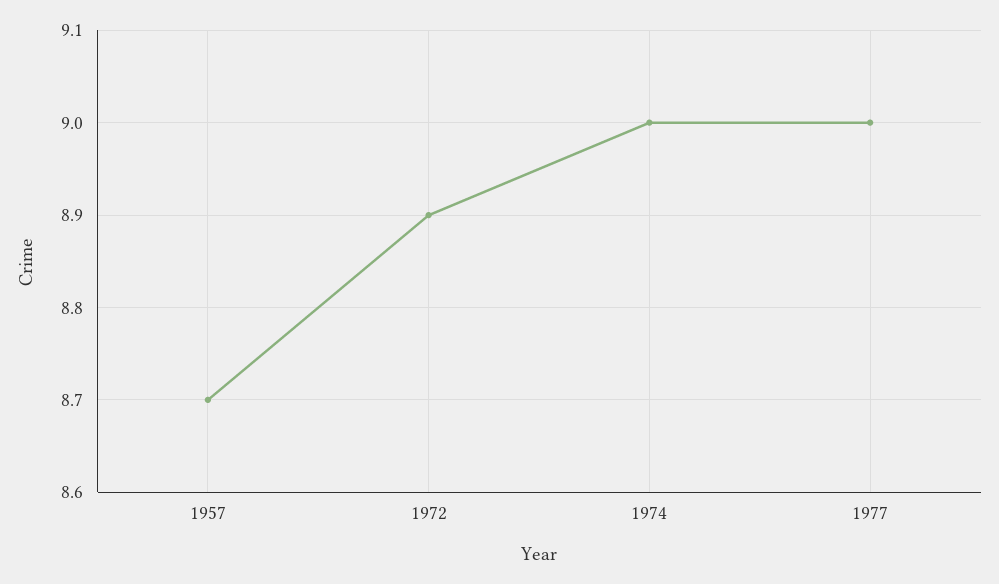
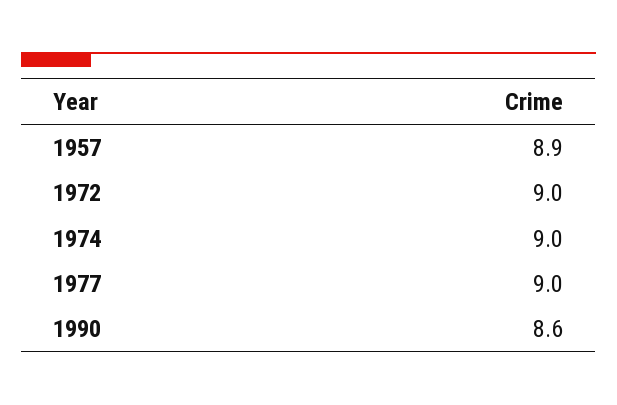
1957: 8.7 -> 8.9
1972: 8.9 -> 9
1990: none -> 8.6

